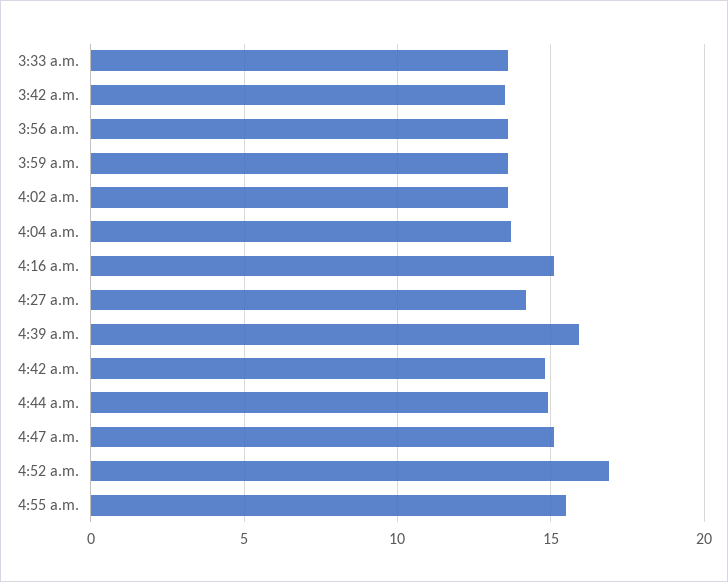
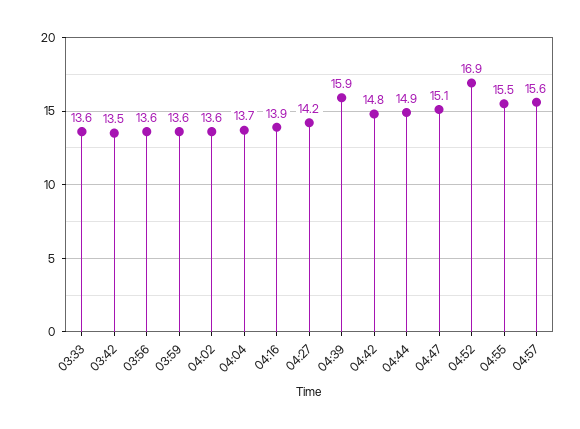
4:16 a.m.: 15 -> 13.9
04:57: none -> 15.6

